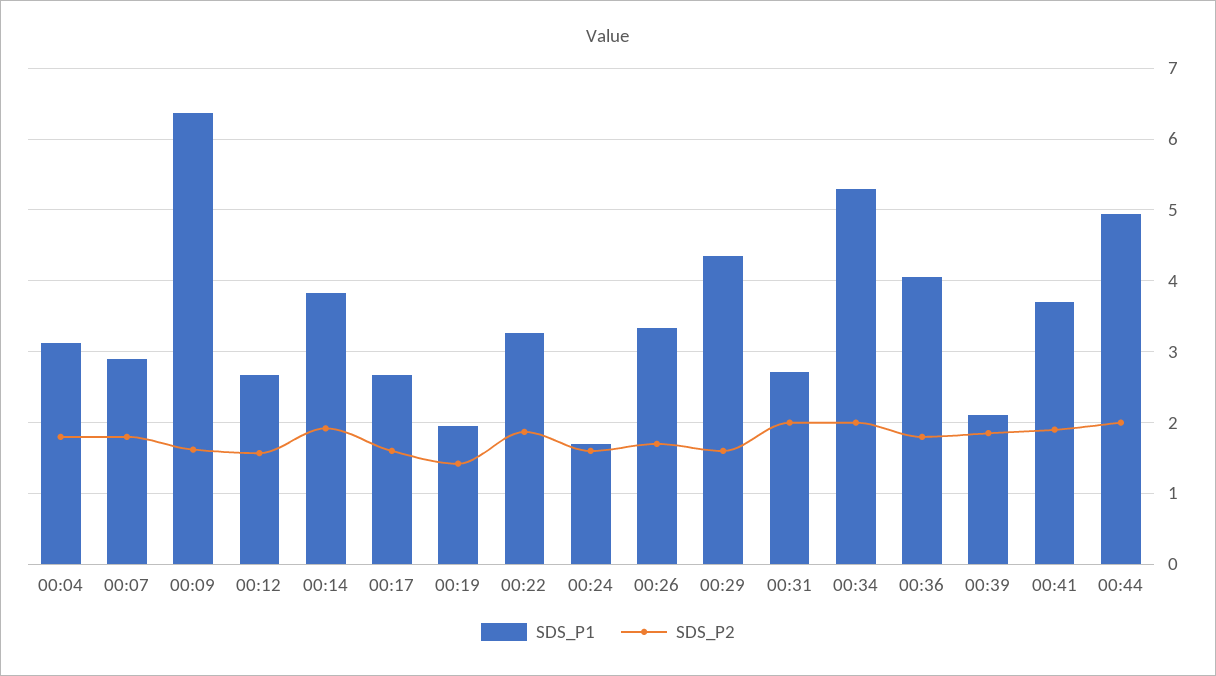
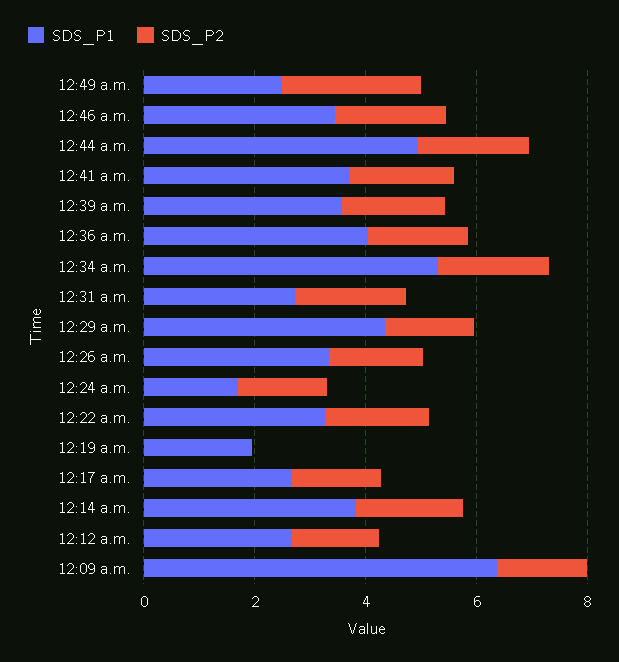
SDS_P1, 00:04: 3.1 -> none
SDS_P2, 00:04: 1.8 -> none
SDS_P1, 00:07: 2.9 -> none
SDS_P2, 00:07: 1.8 -> none
SDS_P2, 00:19: 1.4 -> 0
SDS_P1, 00:39: 2.1 -> 3.5
SDS_P1, 12:49 a.m.: none -> 2.5
SDS_P2, 12:49 a.m.: none -> 2.5
SDS_P1, 12:46 a.m.: none -> 3.5
SDS_P2, 12:46 a.m.: none -> 2

